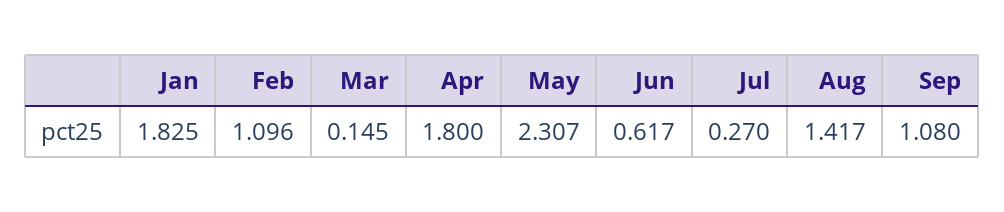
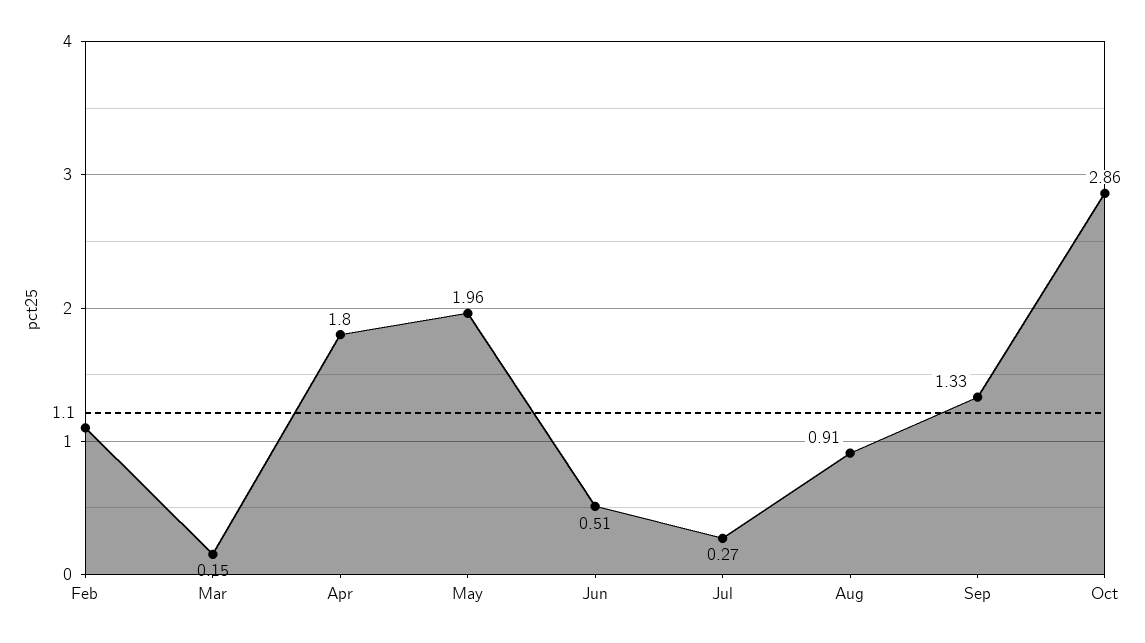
Jan: 1.825 -> none
May: 2.307 -> 1.96
Jun: 0.617 -> 0.51
Aug: 1.417 -> 0.91
Sep: 1.08 -> 1.33
Oct: none -> 2.86

